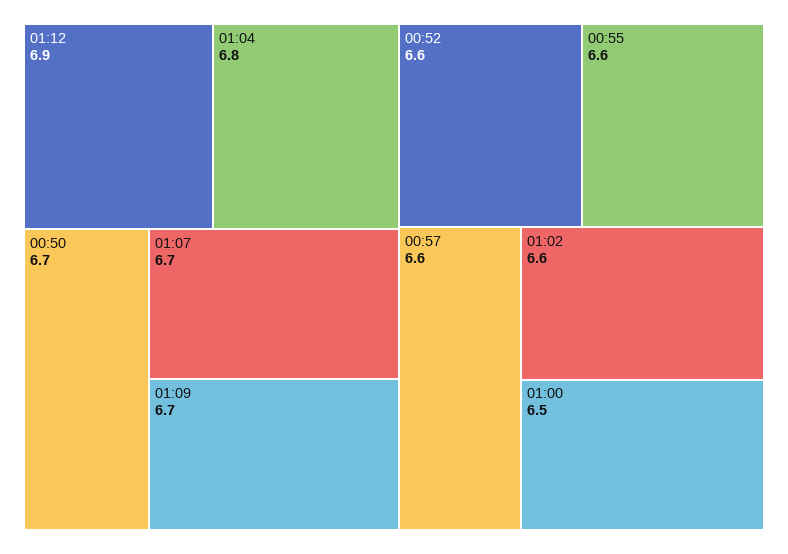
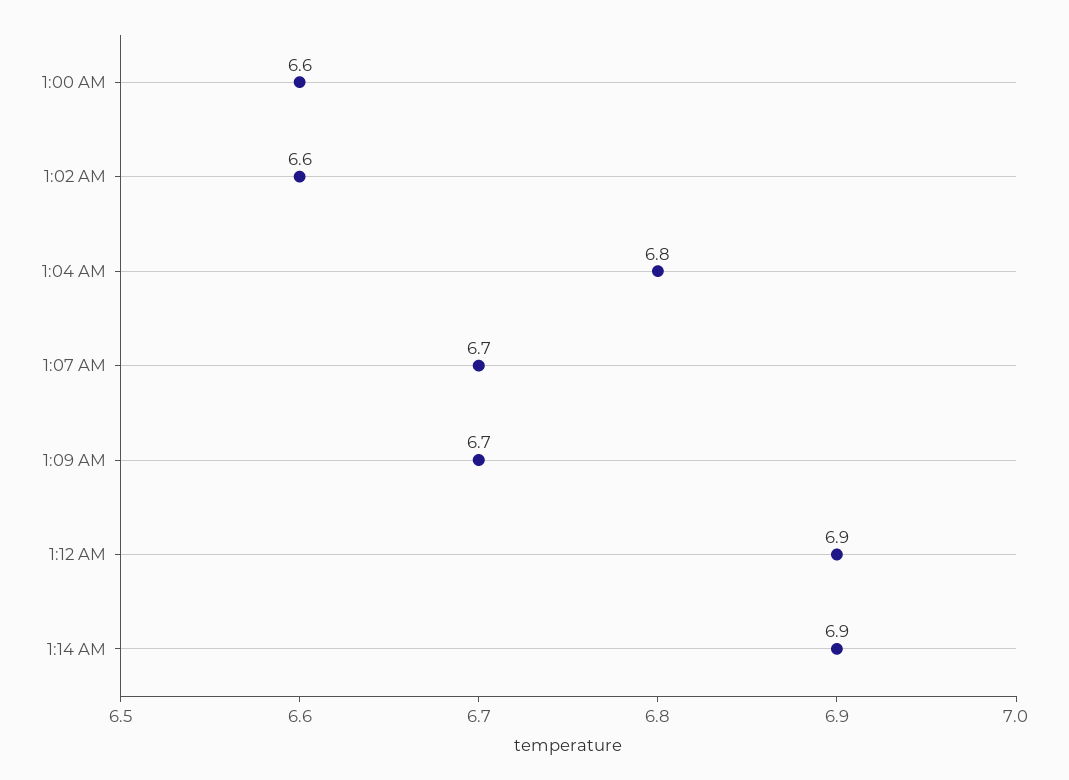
00:50: 6.7 -> none
00:52: 6.6 -> none
00:55: 6.6 -> none
00:57: 6.6 -> none
01:00: 6.5 -> 6.6
1:14 AM: none -> 6.9

